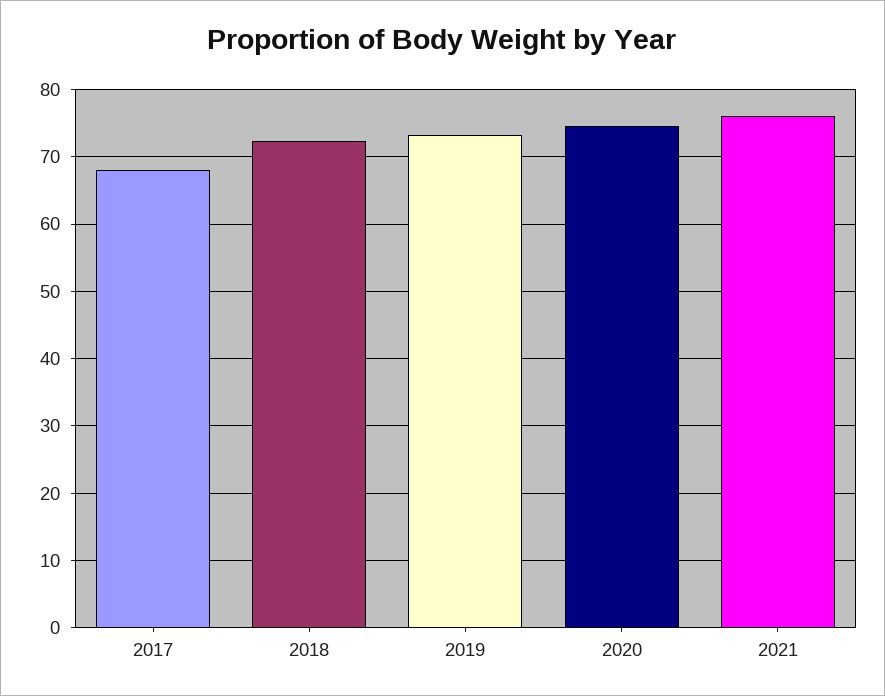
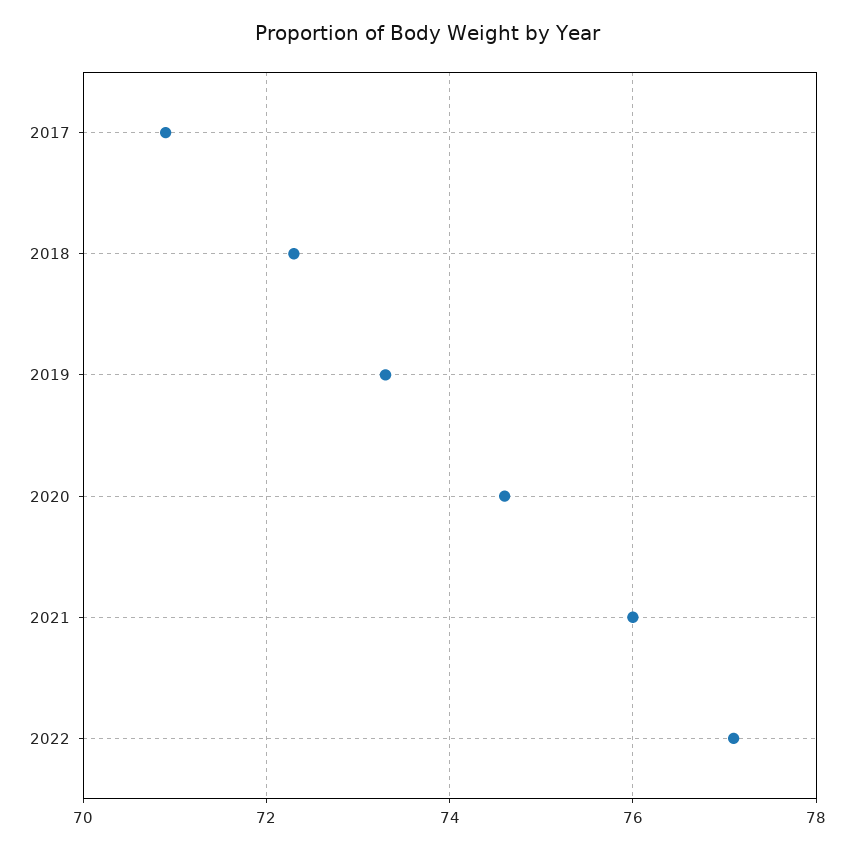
2017: 68 -> 71
2022: none -> 77

